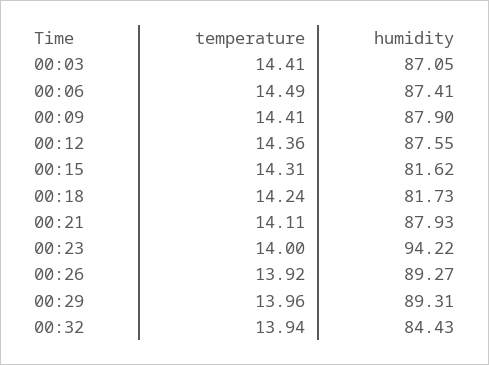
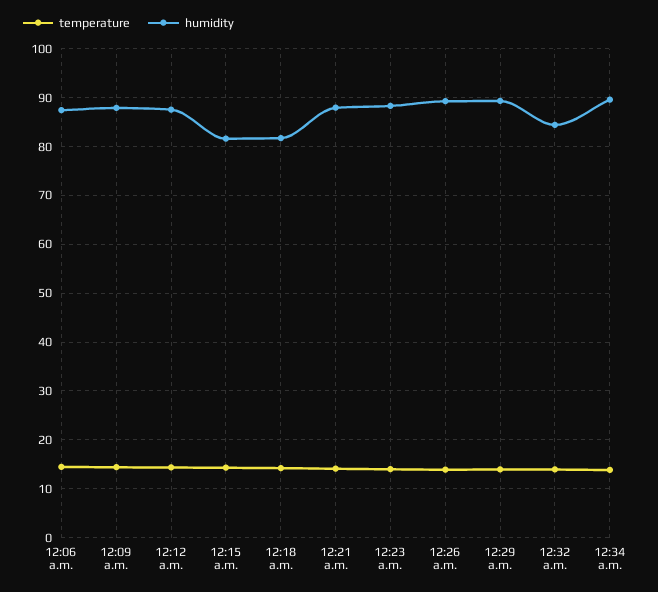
temperature, 00:03: 14.41 -> none
humidity, 00:03: 87.05 -> none
humidity, 00:23: 94.22 -> 88
temperature, 12:34 a.m.: none -> 14
humidity, 12:34 a.m.: none -> 90

